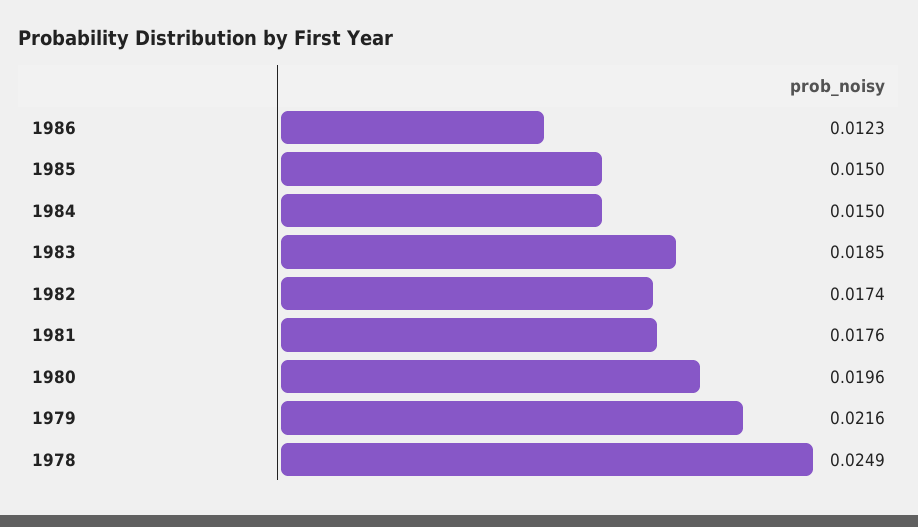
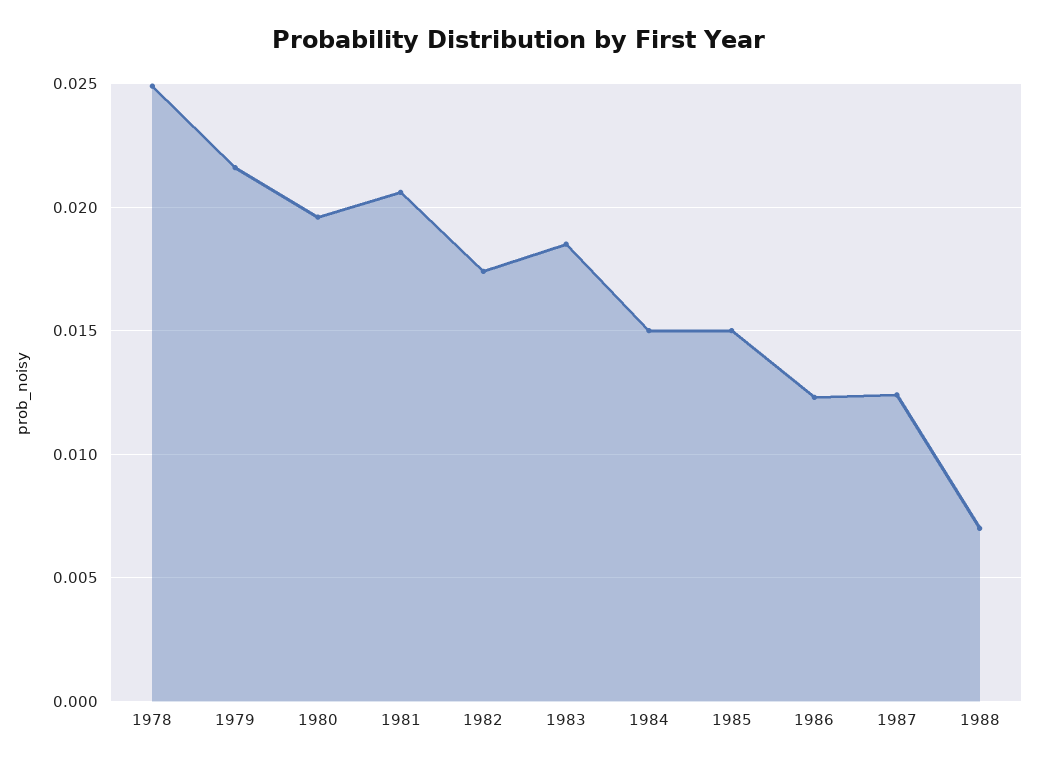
1981: 0.0176 -> 0.0205
1987: none -> 0.0125
1988: none -> 0.007

